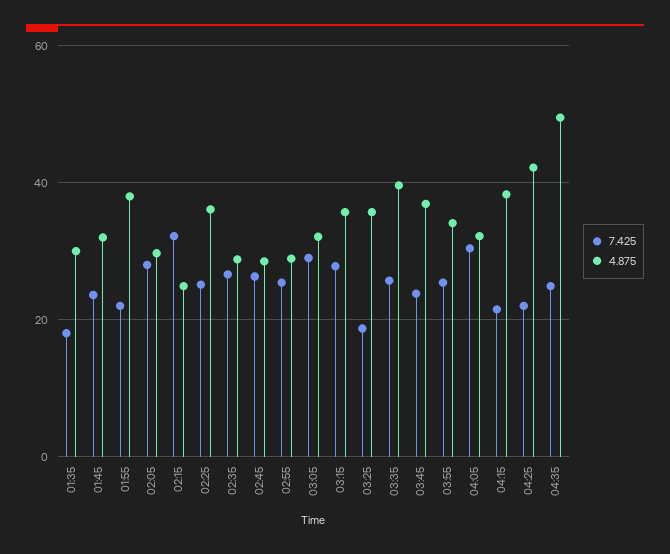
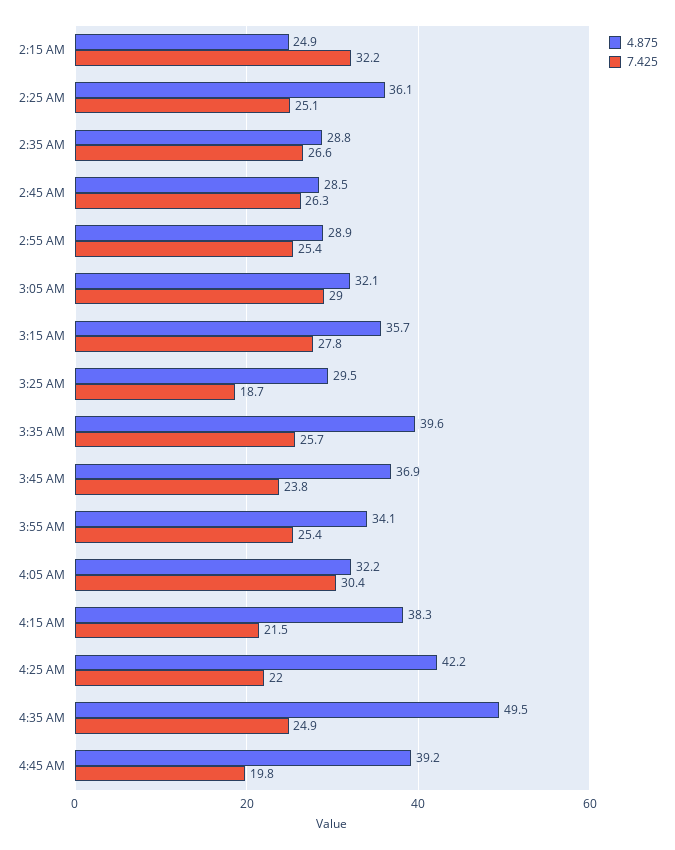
7.425, 01:35: 18 -> none
4.875, 01:35: 30 -> none
7.425, 01:45: 24 -> none
4.875, 01:45: 32 -> none
7.425, 01:55: 22 -> none
4.875, 01:55: 38 -> none
7.425, 02:05: 28 -> none
4.875, 02:05: 30 -> none
4.875, 03:25: 36 -> 29.5
4.875, 4:45 AM: none -> 39.2
7.425, 4:45 AM: none -> 19.8

